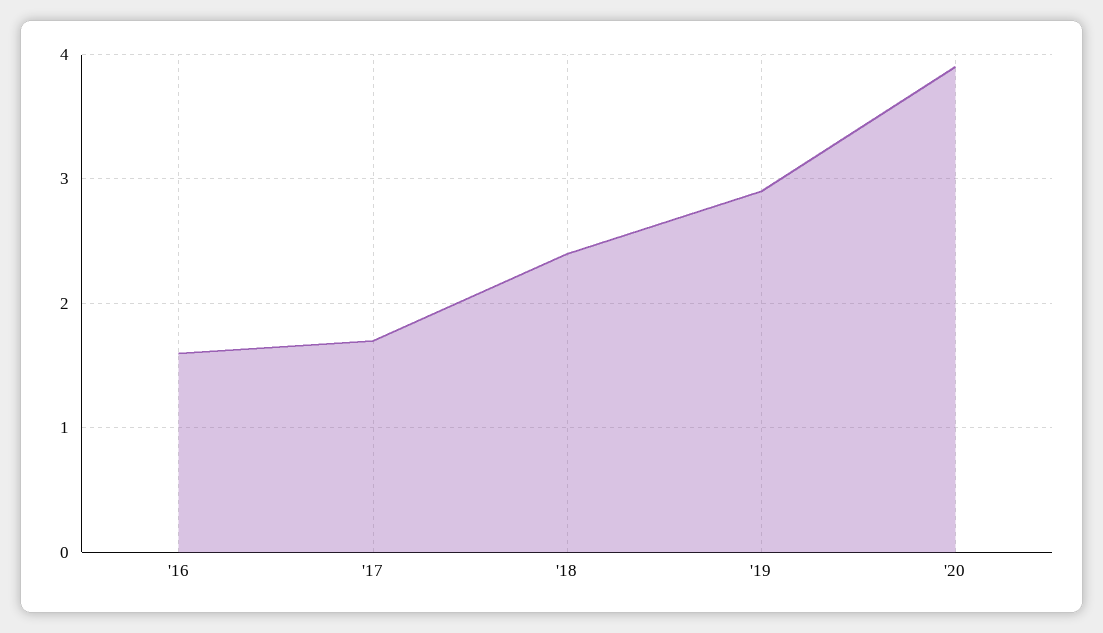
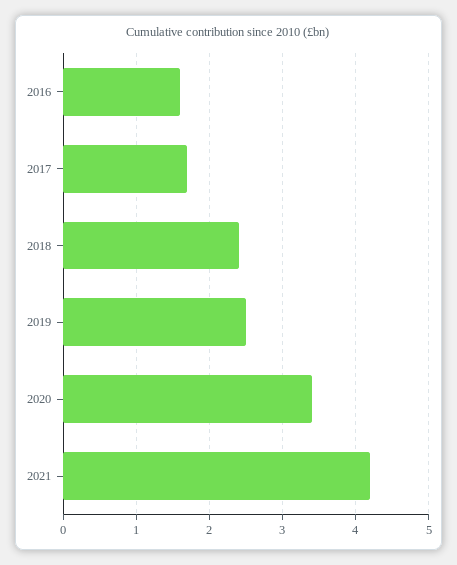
'19: 2.9 -> 2.5
'20: 3.9 -> 3.4
2021: none -> 4.2

